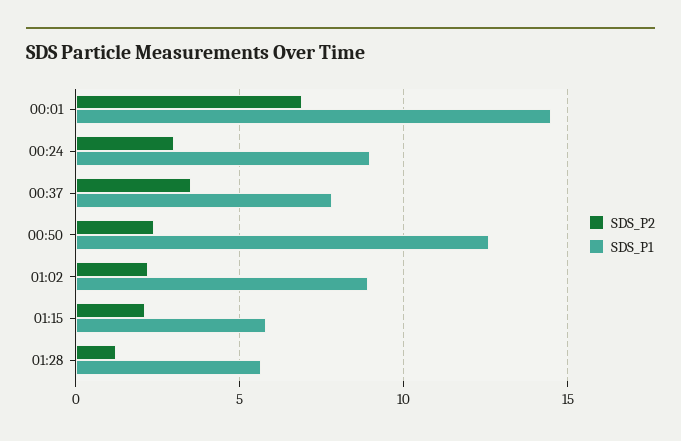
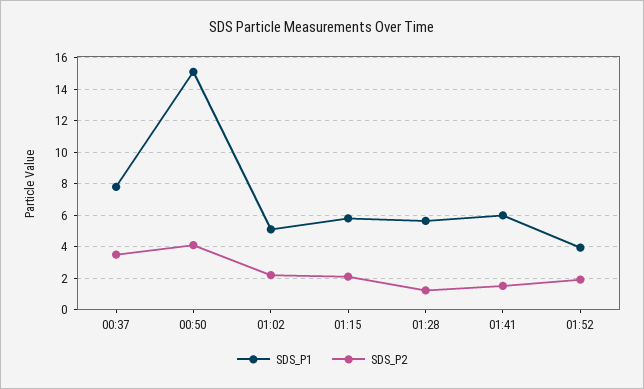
SDS_P2, 00:01: 7 -> none
SDS_P1, 00:01: 14.5 -> none
SDS_P2, 00:24: 3 -> none
SDS_P1, 00:24: 9 -> none
SDS_P2, 00:50: 2.5 -> 4
SDS_P1, 00:50: 12.5 -> 15
SDS_P1, 01:02: 9 -> 5
SDS_P1, 01:41: none -> 6
SDS_P2, 01:41: none -> 1.5
SDS_P1, 01:52: none -> 4
SDS_P2, 01:52: none -> 2

